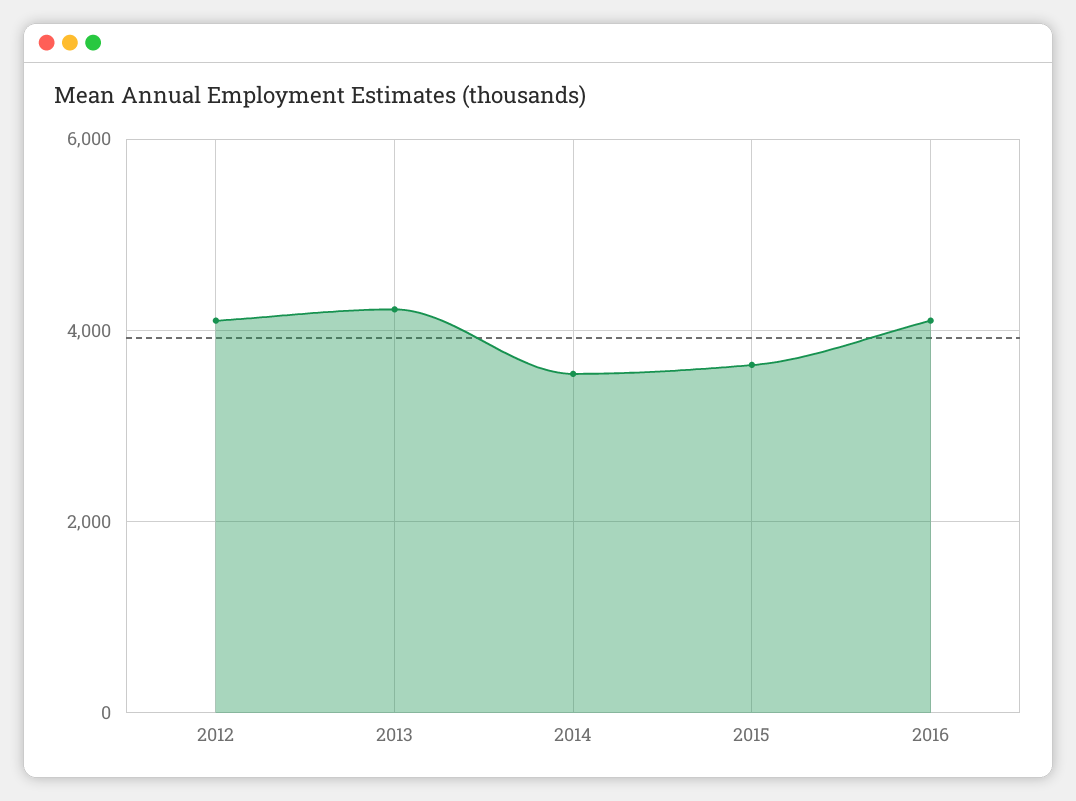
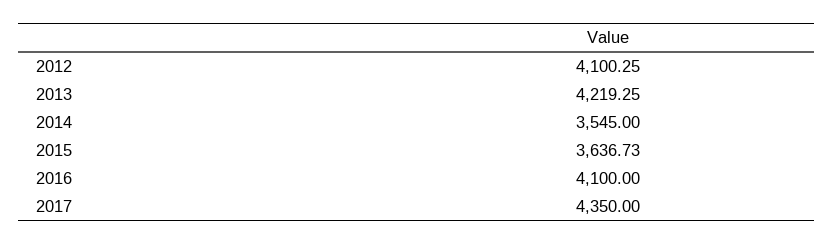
2017: none -> 4350

